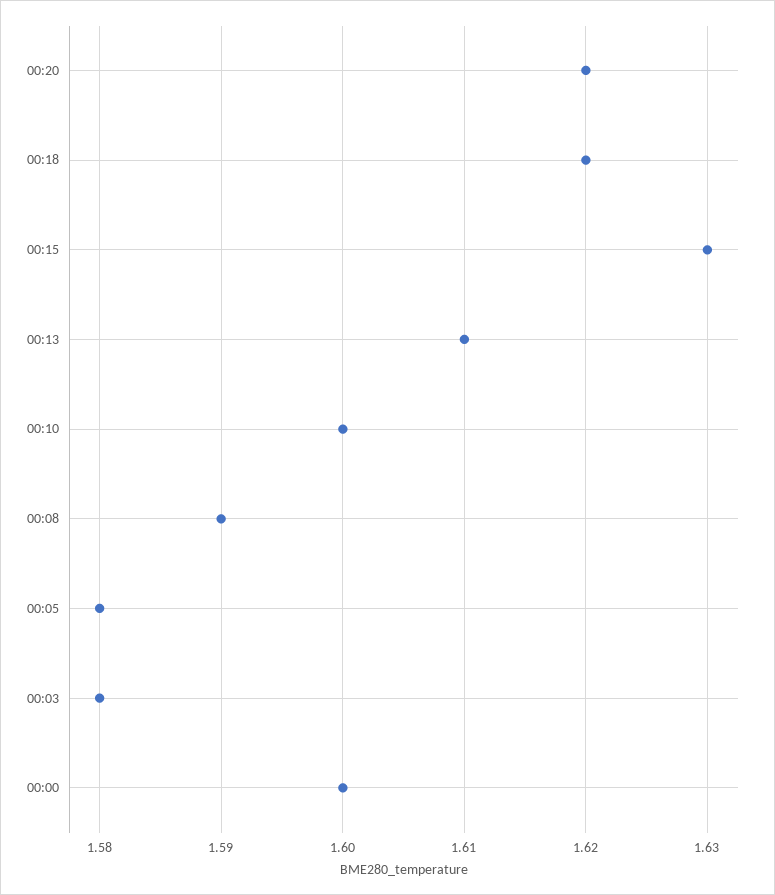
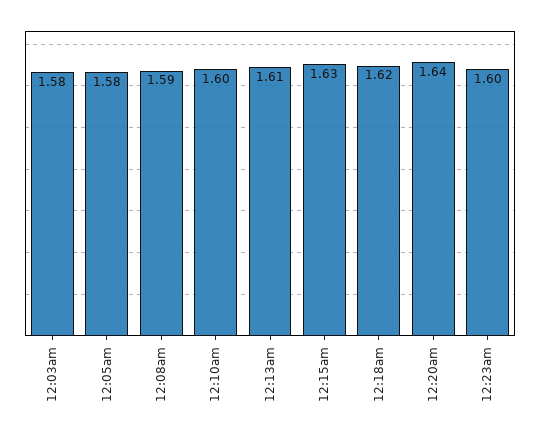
00:20: 1.62 -> 1.64
00:00: 1.6 -> none
12:23am: none -> 1.6

